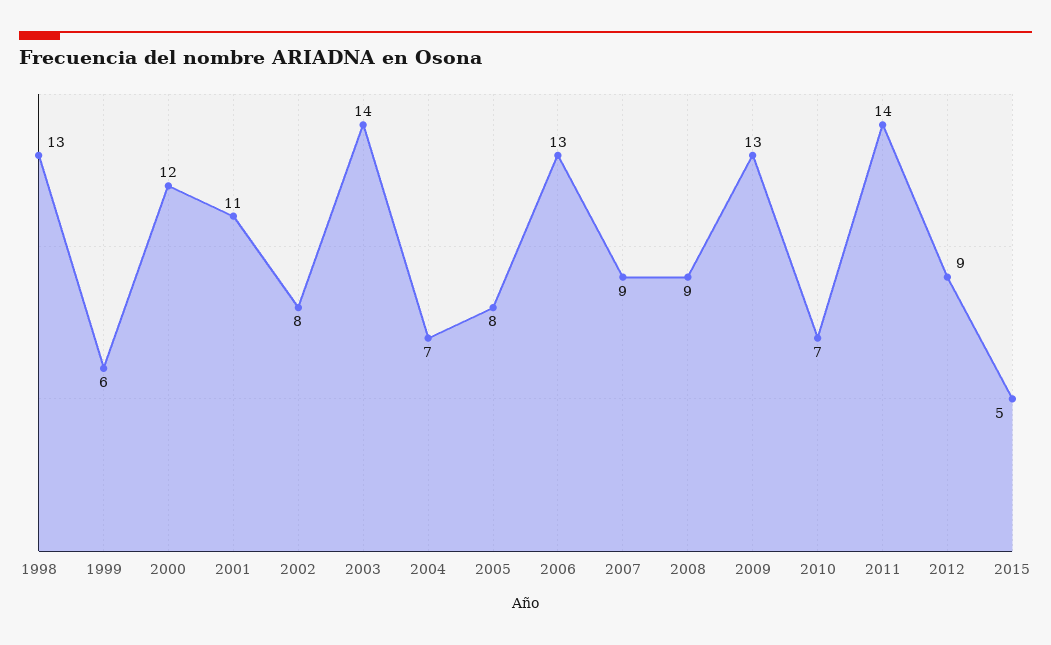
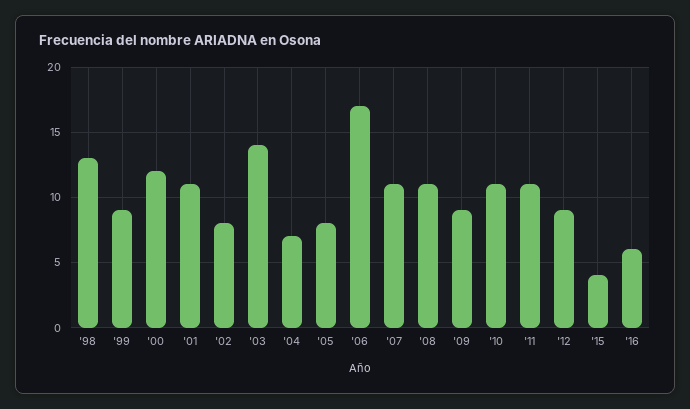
1999: 6 -> 9
2006: 13 -> 17
2007: 9 -> 11
2008: 9 -> 11
2009: 13 -> 9
2010: 7 -> 11
2011: 14 -> 11
2015: 5 -> 4
'16: none -> 6

